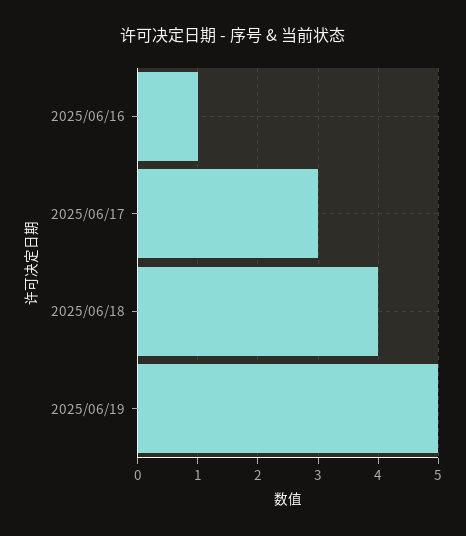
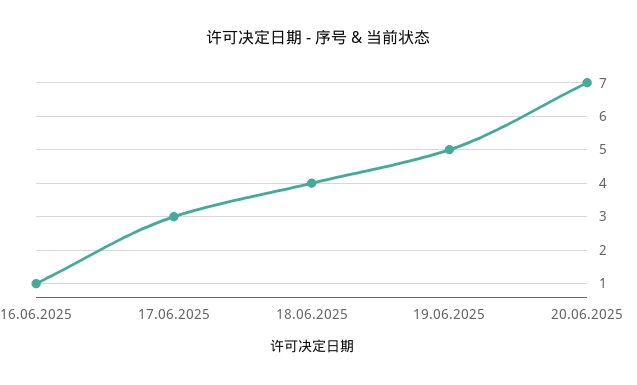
20.06.2025: none -> 7

